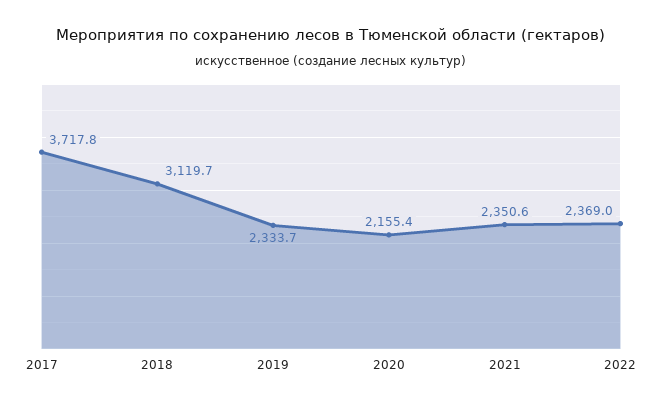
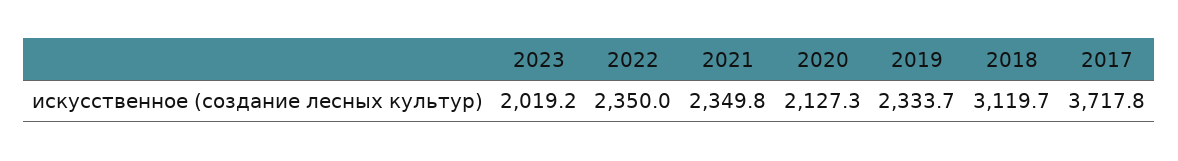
2020: 2155.4 -> 2127.3
2021: 2350.6 -> 2349.8
2022: 2369 -> 2350
2023: none -> 2019.2

